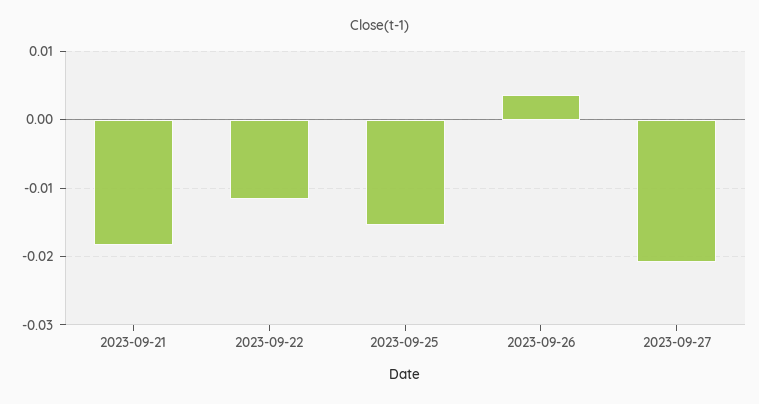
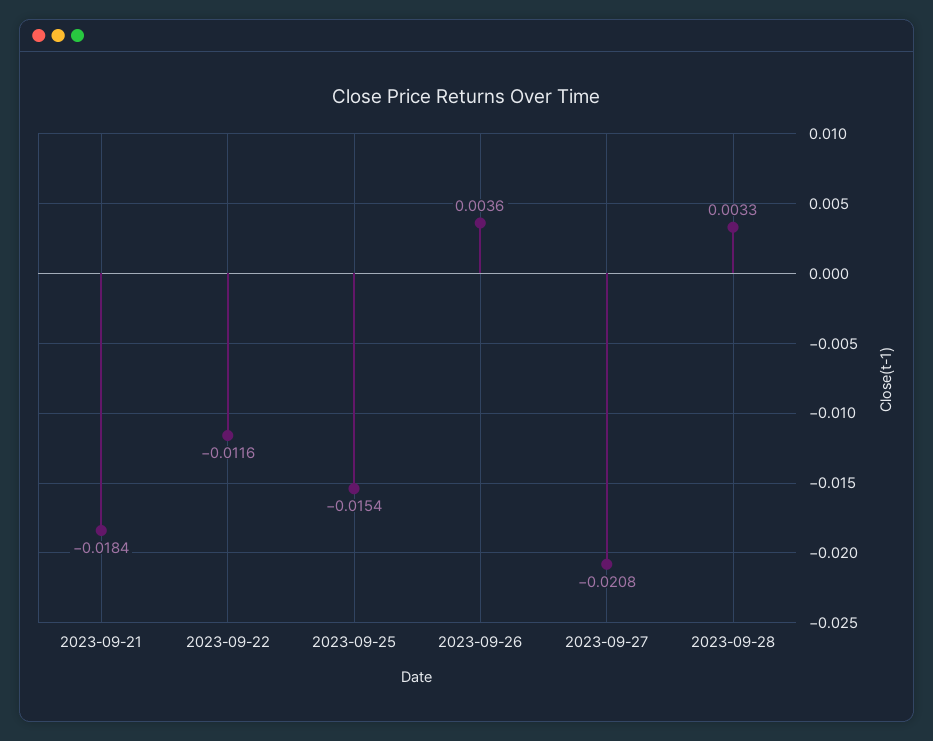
2023-09-28: none -> 0.0033

